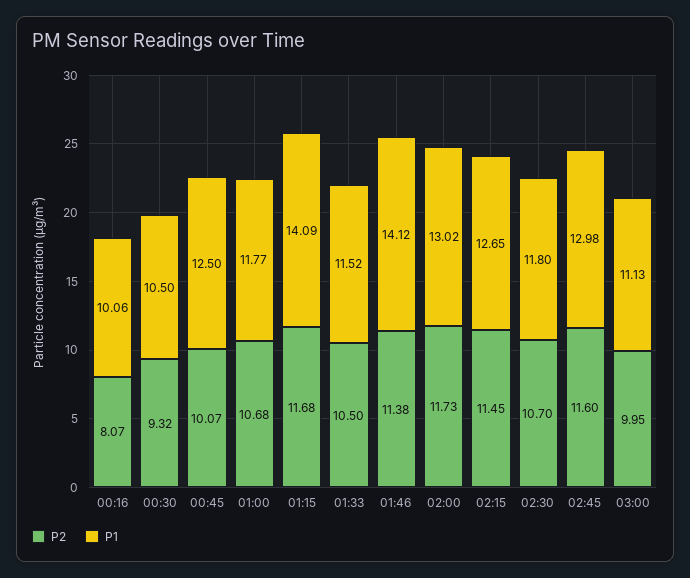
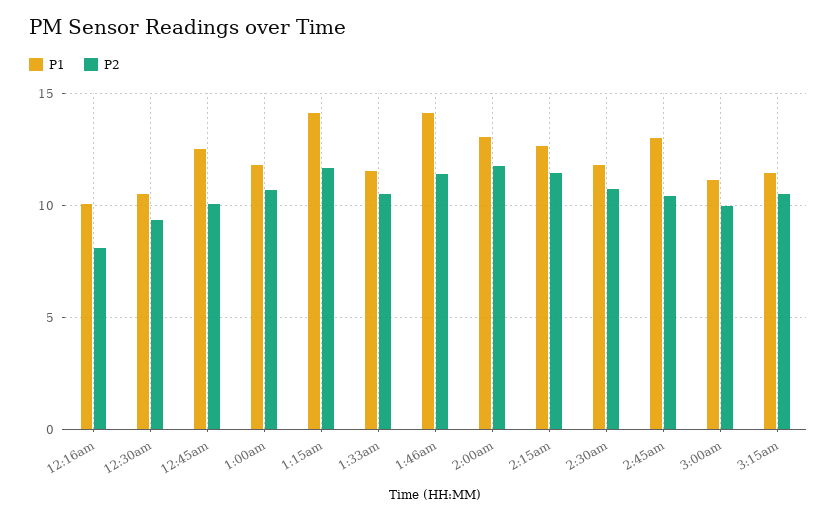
P2, 02:45: 11.6 -> 10.5
P1, 3:15am: none -> 11.5
P2, 3:15am: none -> 10.5

